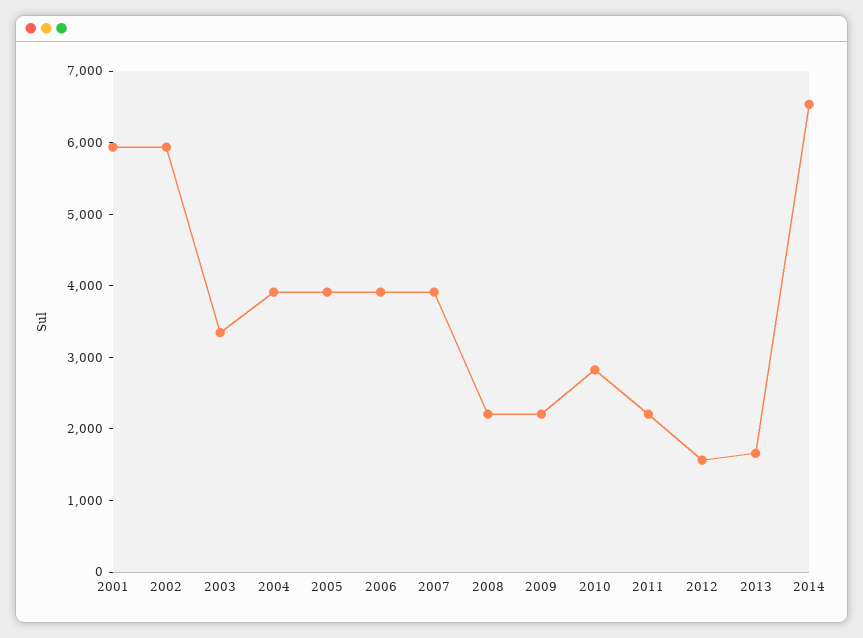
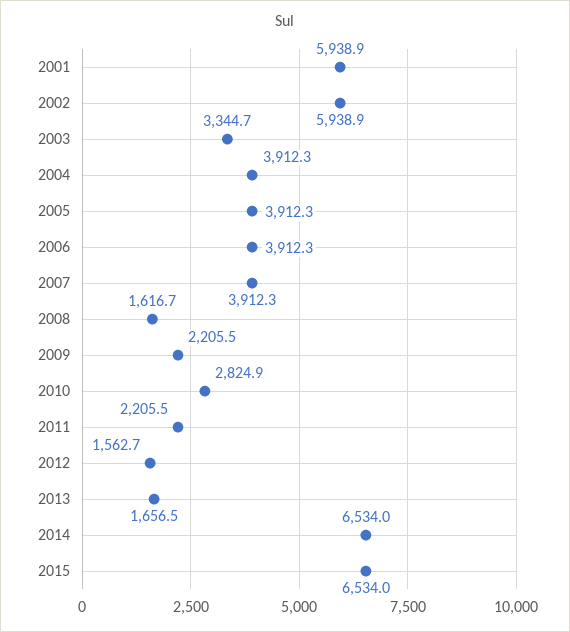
2008: 2200 -> 1616.7
2015: none -> 6534

